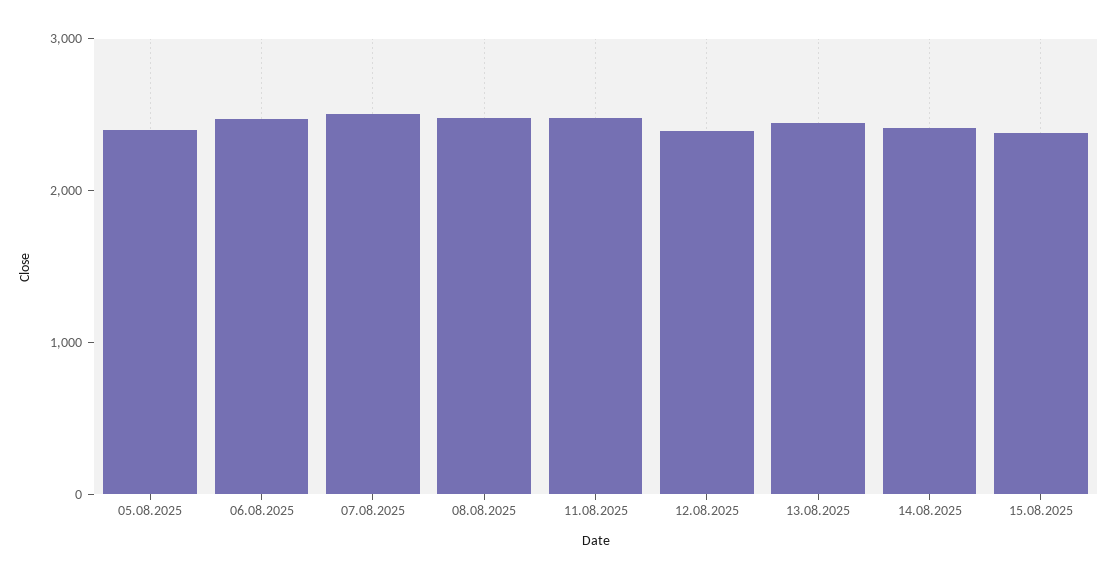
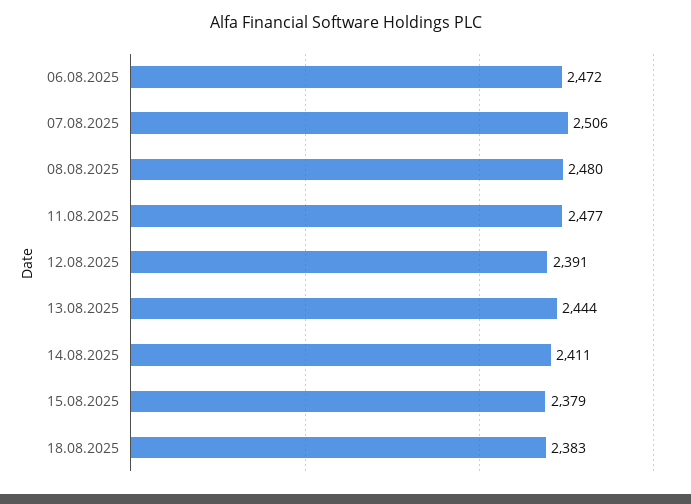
05.08.2025: 2400 -> none
18.08.2025: none -> 2383

